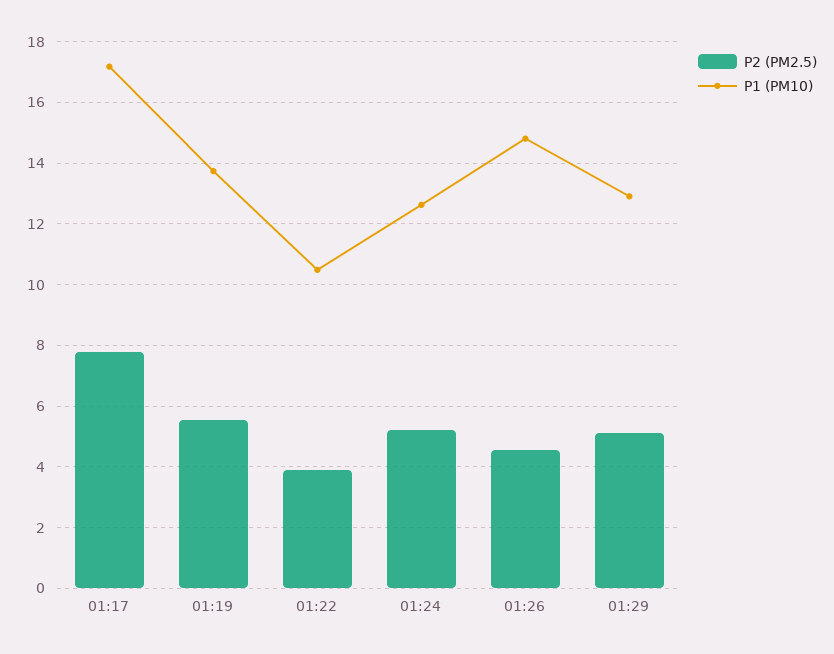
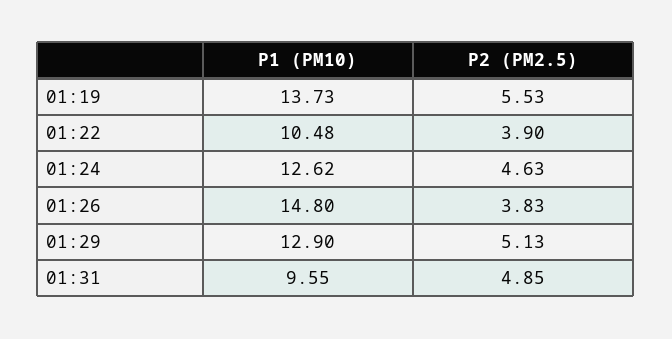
P2 (PM2.5), 01:17: 7.8 -> none
P1 (PM10), 01:17: 17.2 -> none
P2 (PM2.5), 01:24: 5.2 -> 4.63
P2 (PM2.5), 01:26: 4.6 -> 3.83
P1 (PM10), 01:31: none -> 9.55
P2 (PM2.5), 01:31: none -> 4.85

